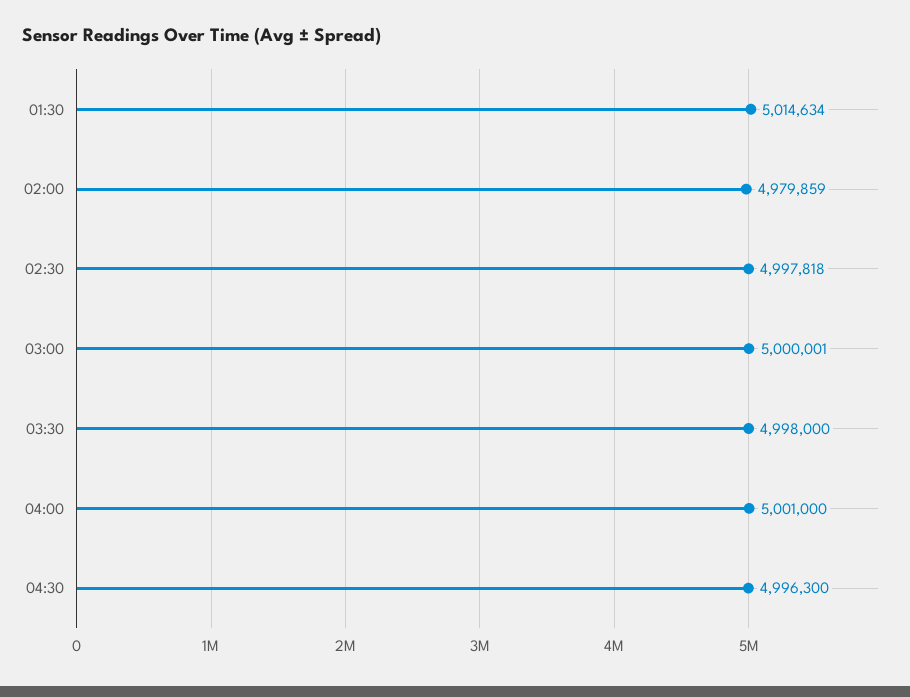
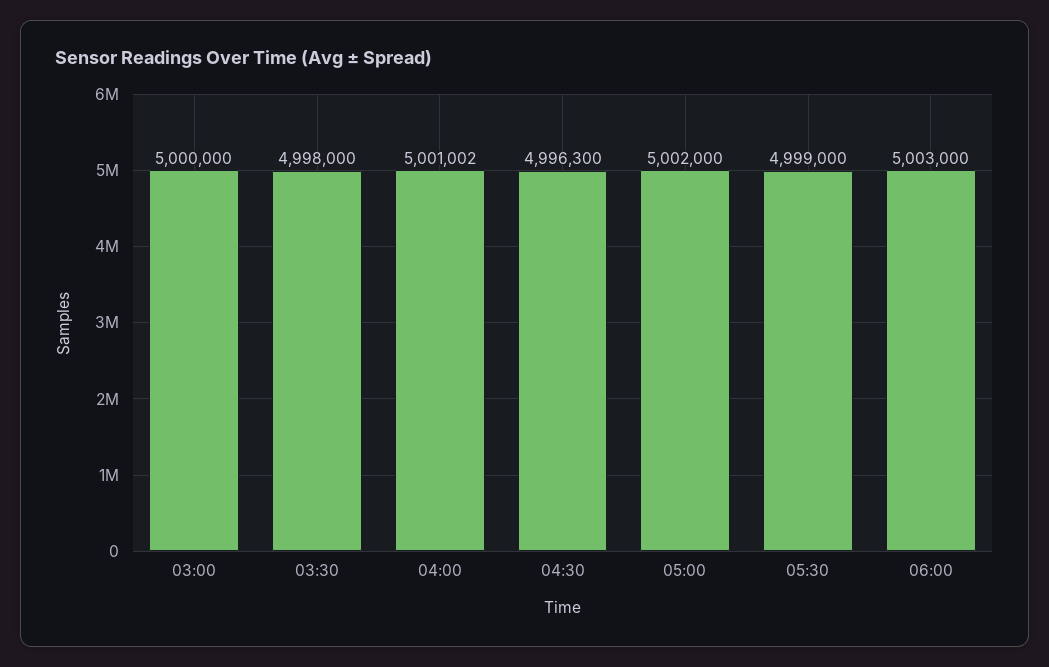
01:30: 5014634 -> none
02:00: 4979859 -> none
02:30: 4997818 -> none
03:00: 5000001 -> 5000000
04:00: 5001000 -> 5001002
05:00: none -> 5002000
05:30: none -> 4999000
06:00: none -> 5003000

